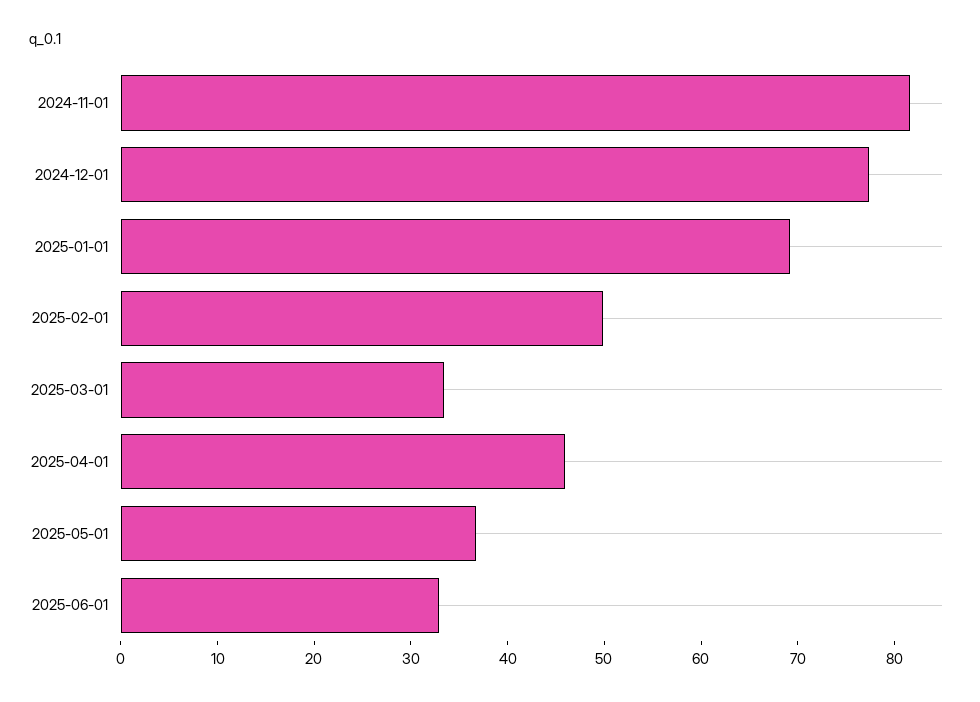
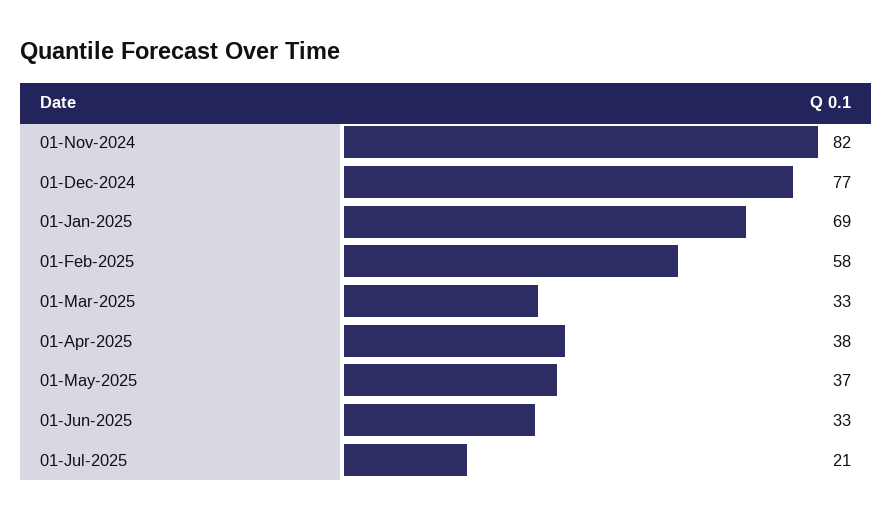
2025-02-01: 50 -> 58
2025-04-01: 46 -> 38
01-Jul-2025: none -> 21

